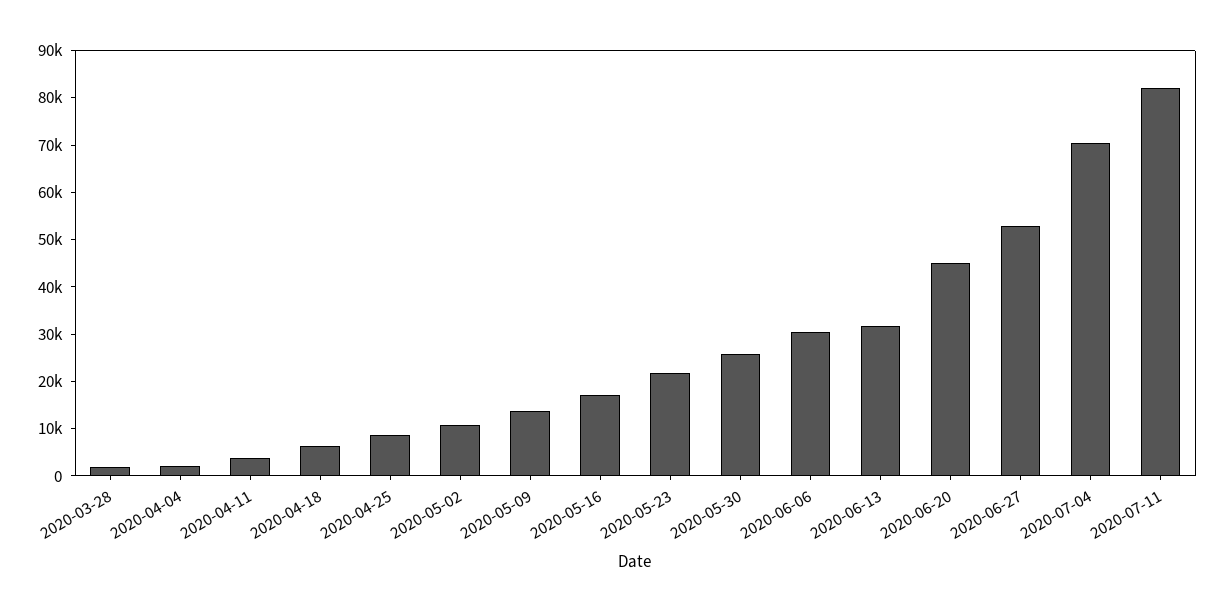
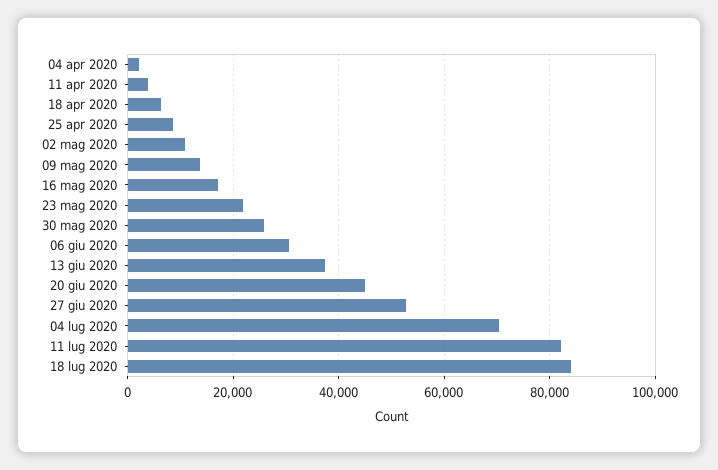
2020-03-28: 2000 -> none
2020-06-13: 32000 -> 38000
18 lug 2020: none -> 84000

